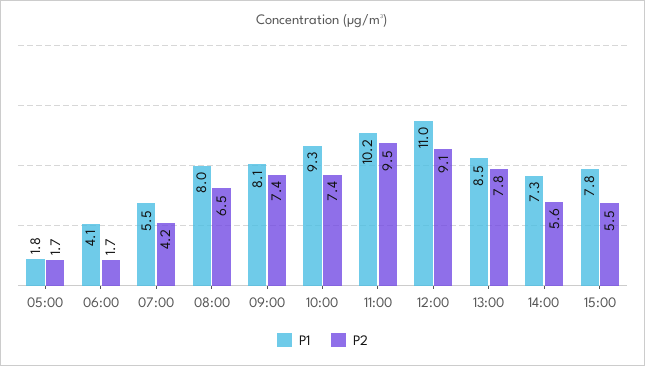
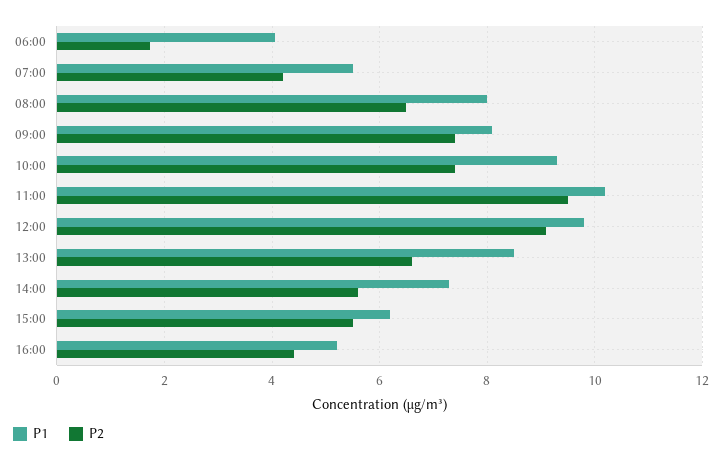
P1, 05:00: 1.8 -> none
P2, 05:00: 1.7 -> none
P1, 12:00: 11 -> 9.8
P2, 13:00: 7.8 -> 6.6
P1, 15:00: 7.8 -> 6.2
P1, 16:00: none -> 5.2
P2, 16:00: none -> 4.4

